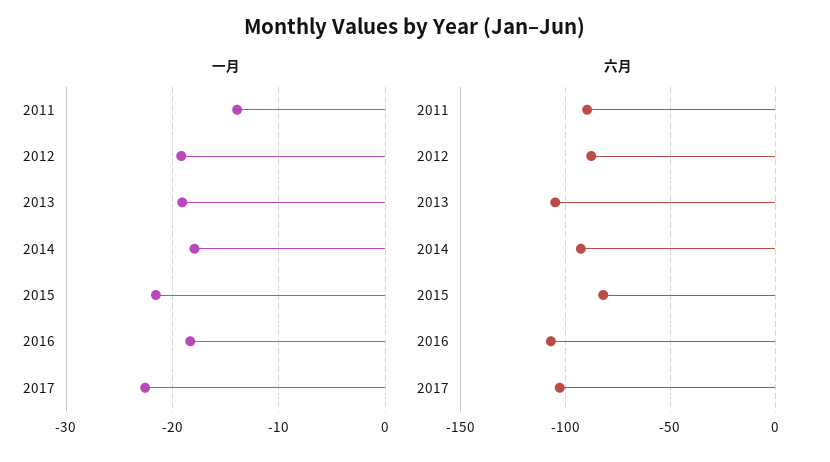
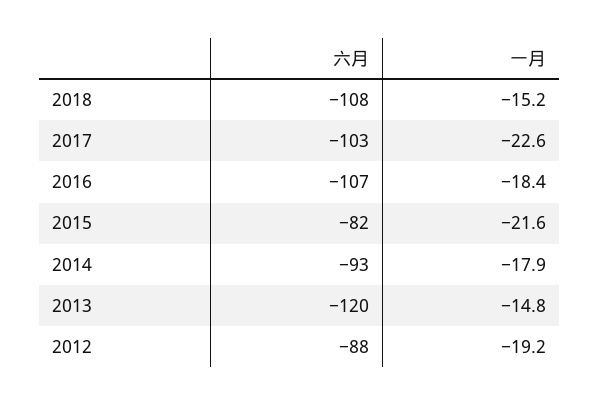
一月, 2011: -14 -> none
一月, 2013: -19 -> -14.8
六月, 2011: -90 -> none
六月, 2013: -105 -> -120
六月, 2018: none -> -108
一月, 2018: none -> -15.2

